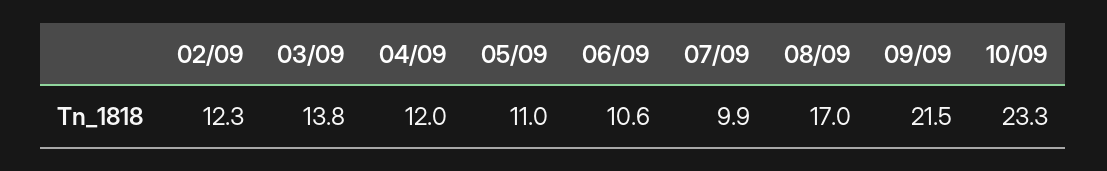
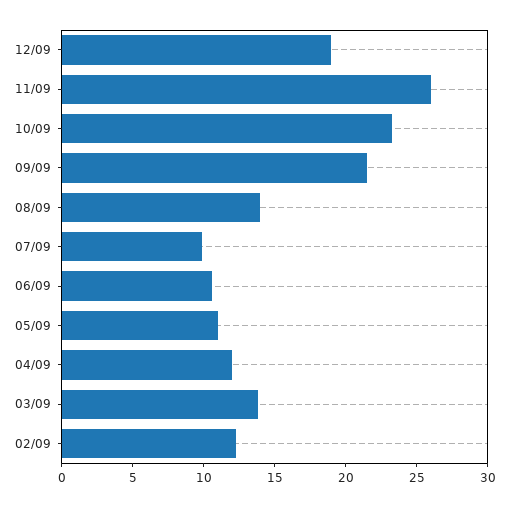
08/09: 17 -> 14
12/09: none -> 19
11/09: none -> 26

